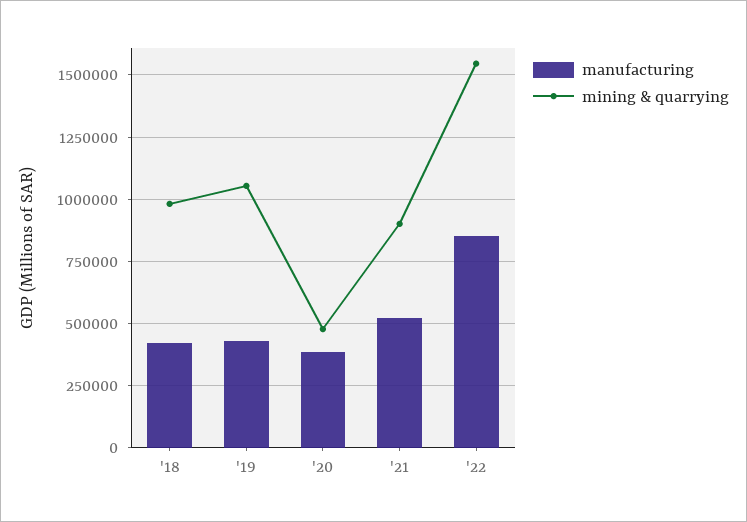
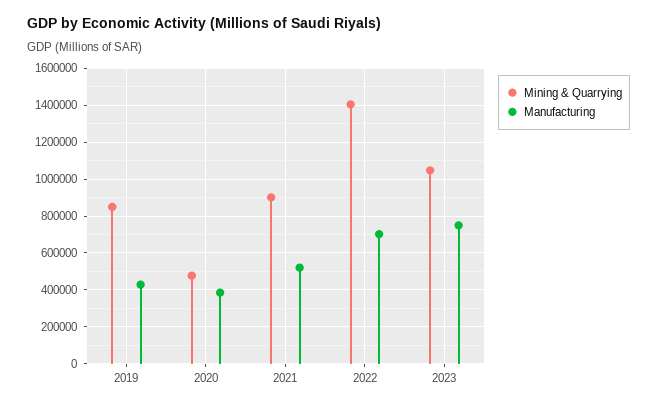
manufacturing, '18: 425000 -> none
mining & quarrying, '18: 975000 -> none
mining & quarrying, '19: 1050000 -> 850000
manufacturing, '22: 850000 -> 700000
mining & quarrying, '22: 1550000 -> 1400000
mining & quarrying, 2023: none -> 1050000
manufacturing, 2023: none -> 750000

